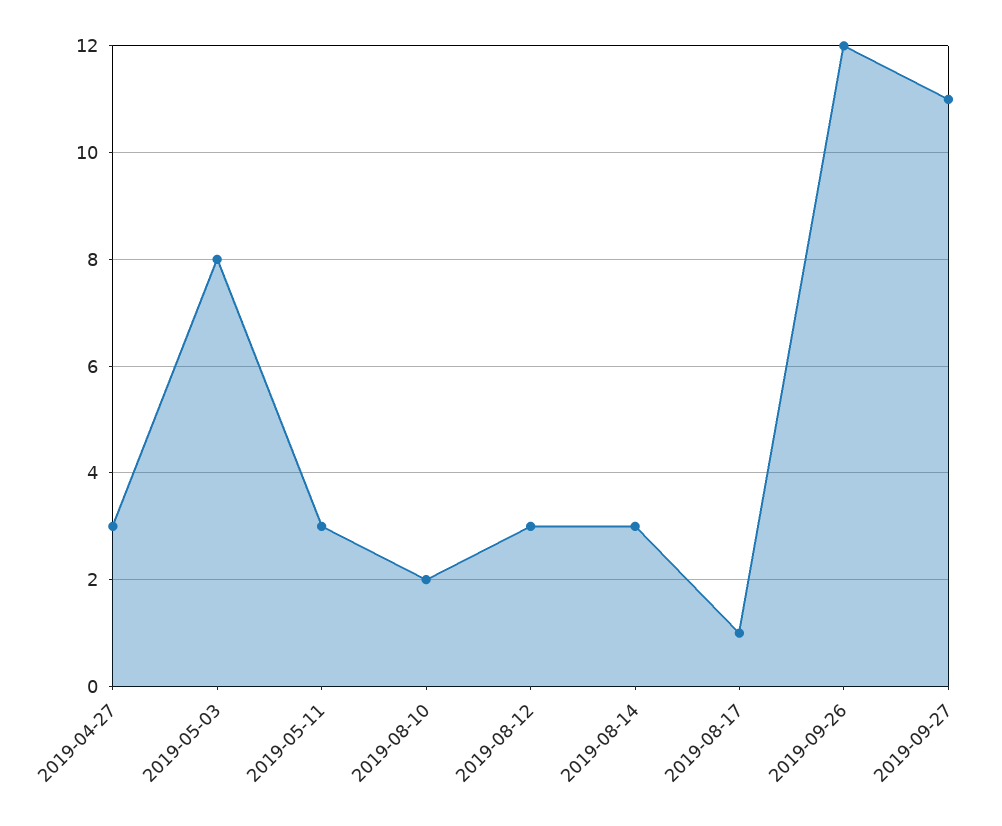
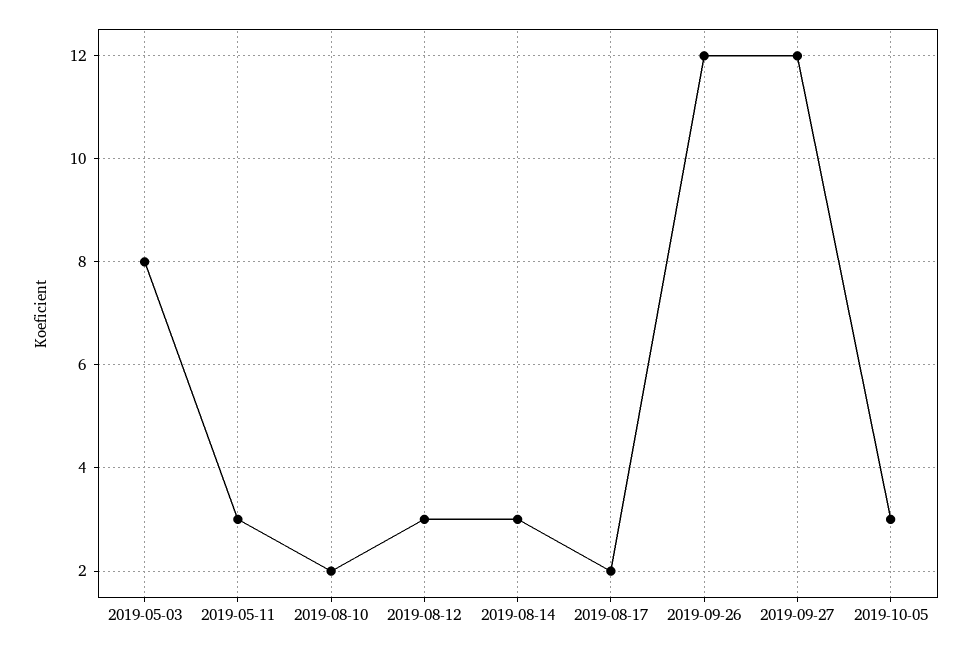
2019-04-27: 3 -> none
2019-08-17: 1 -> 2
2019-09-27: 11 -> 12
2019-10-05: none -> 3

